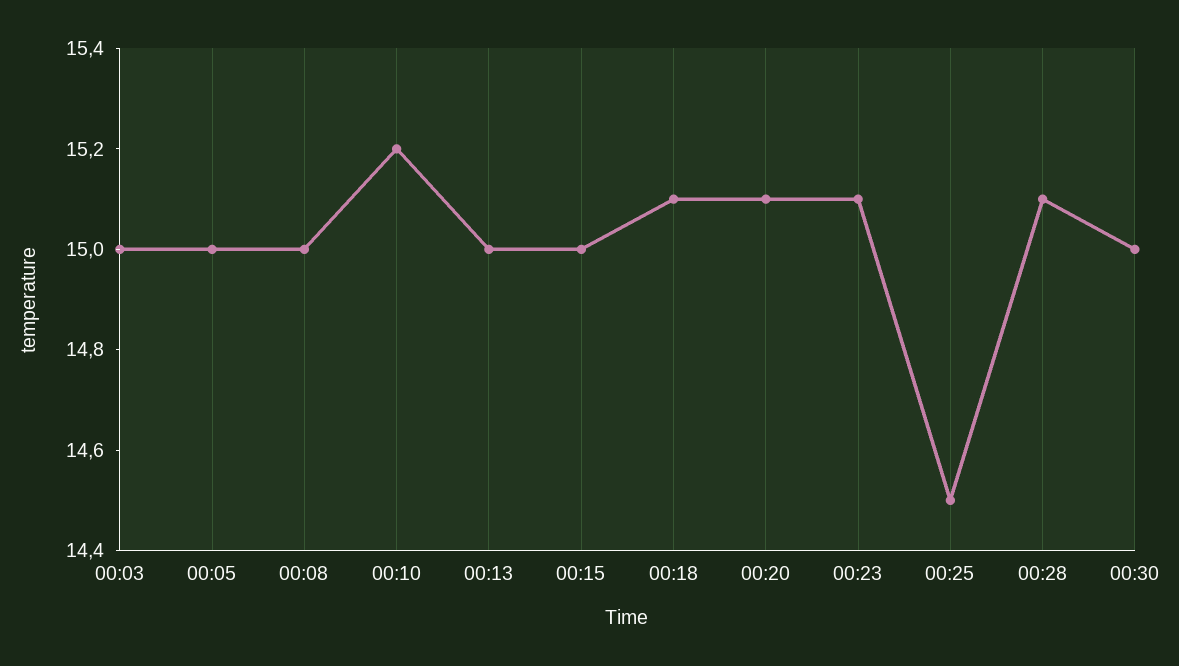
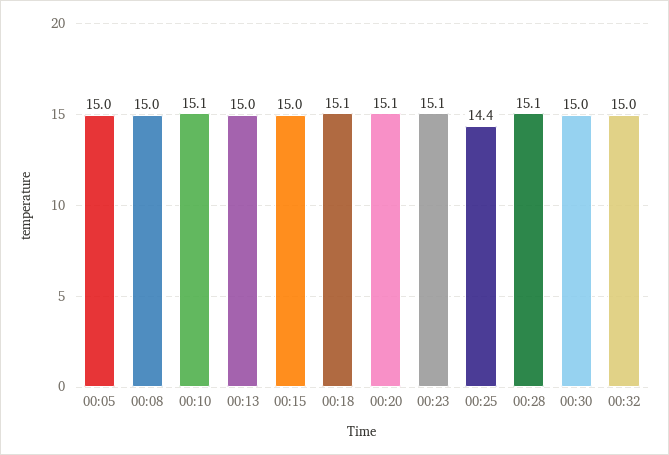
00:03: 15 -> none
00:10: 15.2 -> 15.1
00:25: 14.5 -> 14.4
00:32: none -> 15

